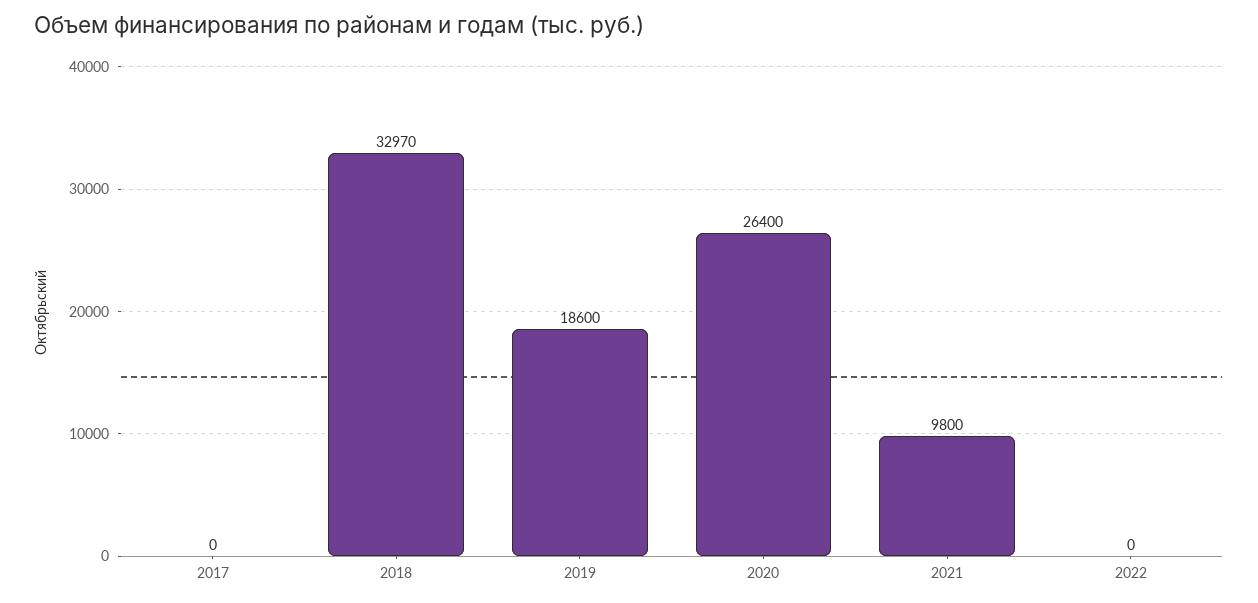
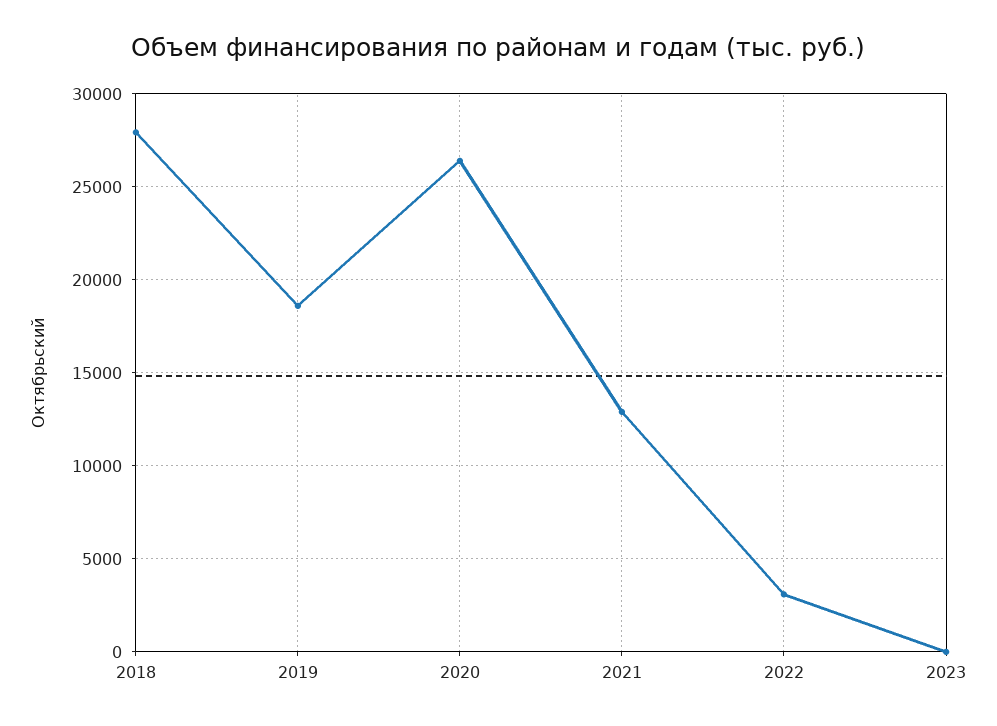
2017: 0 -> none
2018: 32970 -> 28000
2021: 9800 -> 13000
2022: 0 -> 3000
2023: none -> 0

